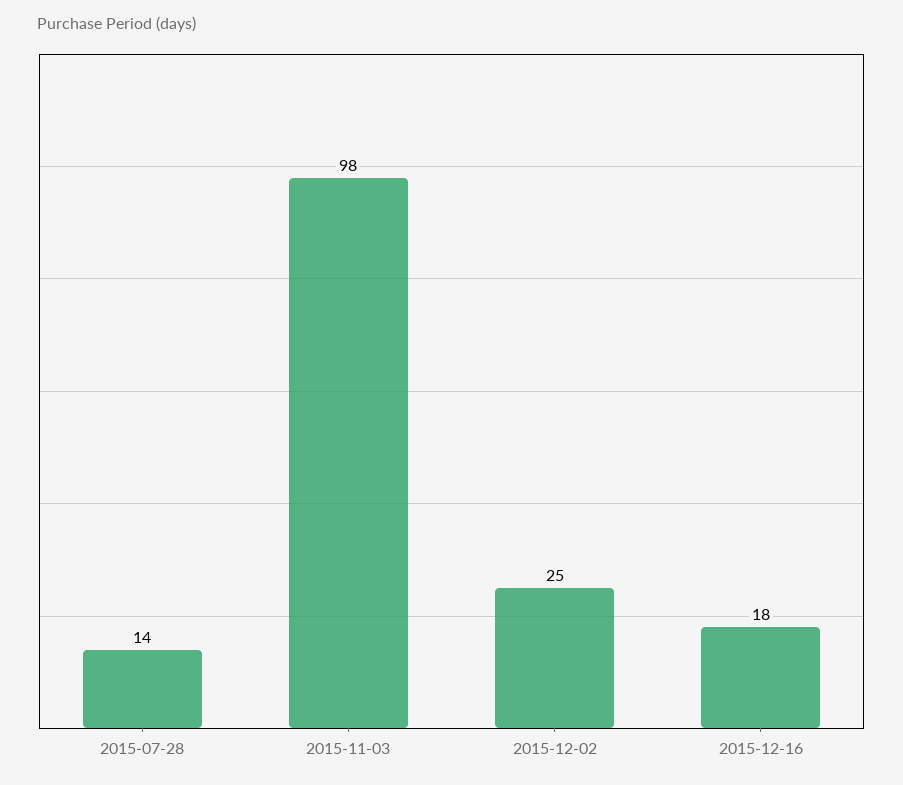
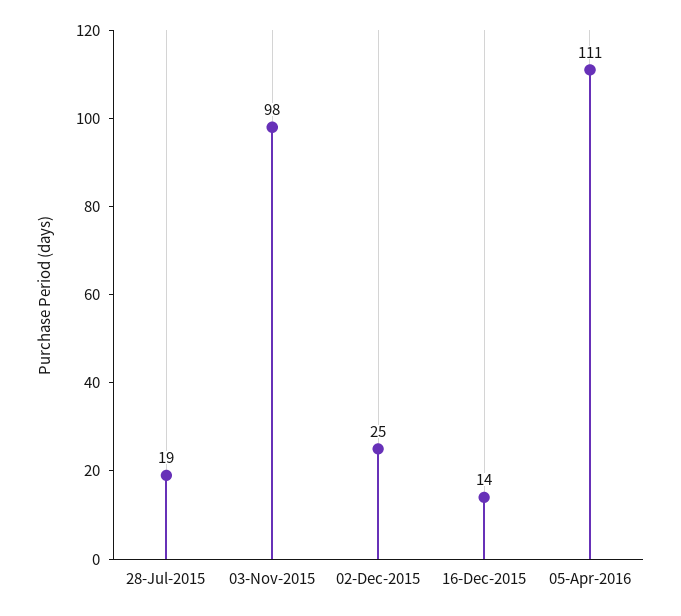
2015-07-28: 14 -> 19
2015-12-16: 18 -> 14
05-Apr-2016: none -> 111

